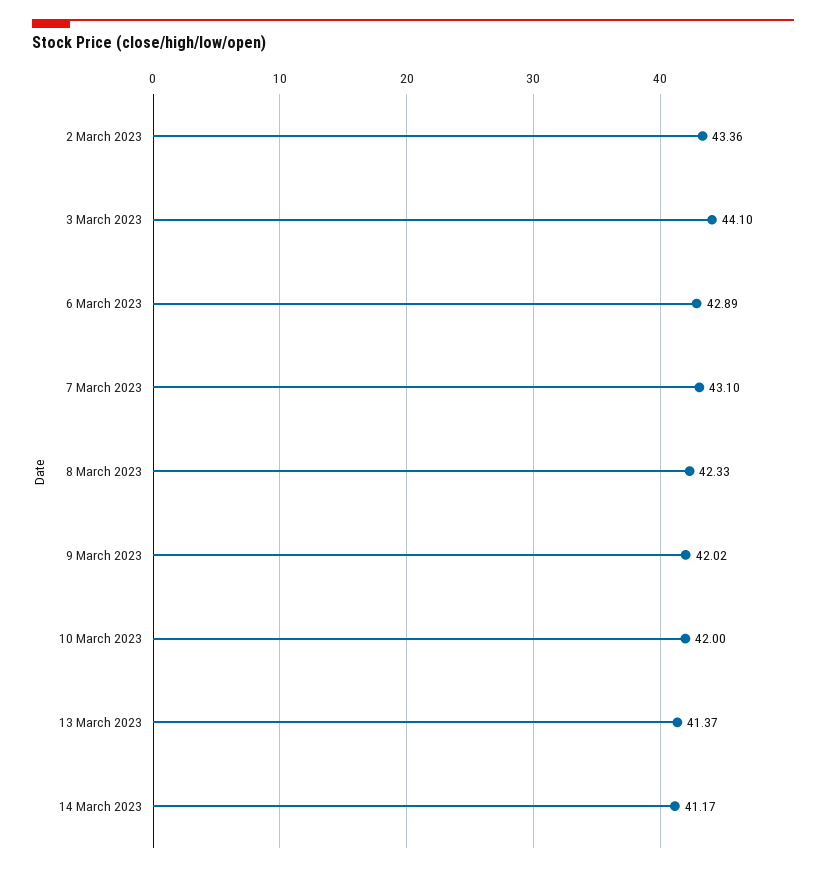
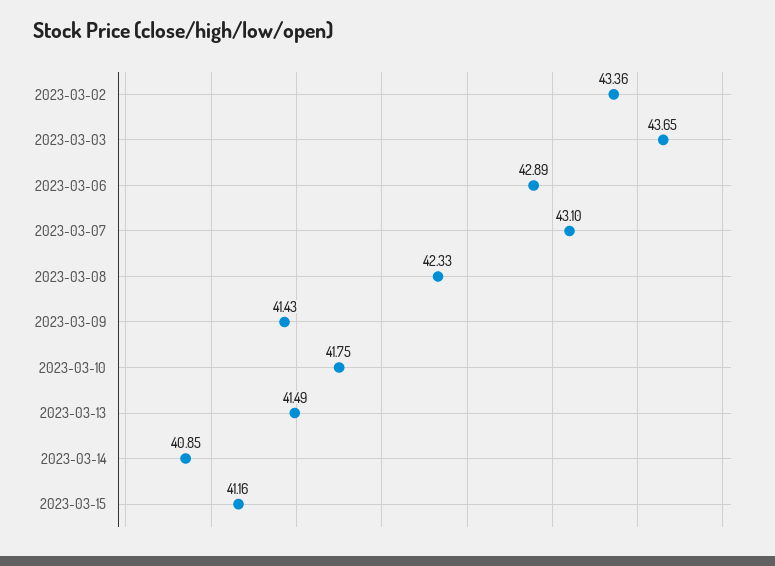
3 March 2023: 44.1 -> 43.65
9 March 2023: 42.02 -> 41.43
10 March 2023: 42 -> 41.75
13 March 2023: 41.37 -> 41.49
14 March 2023: 41.17 -> 40.85
2023-03-15: none -> 41.16

